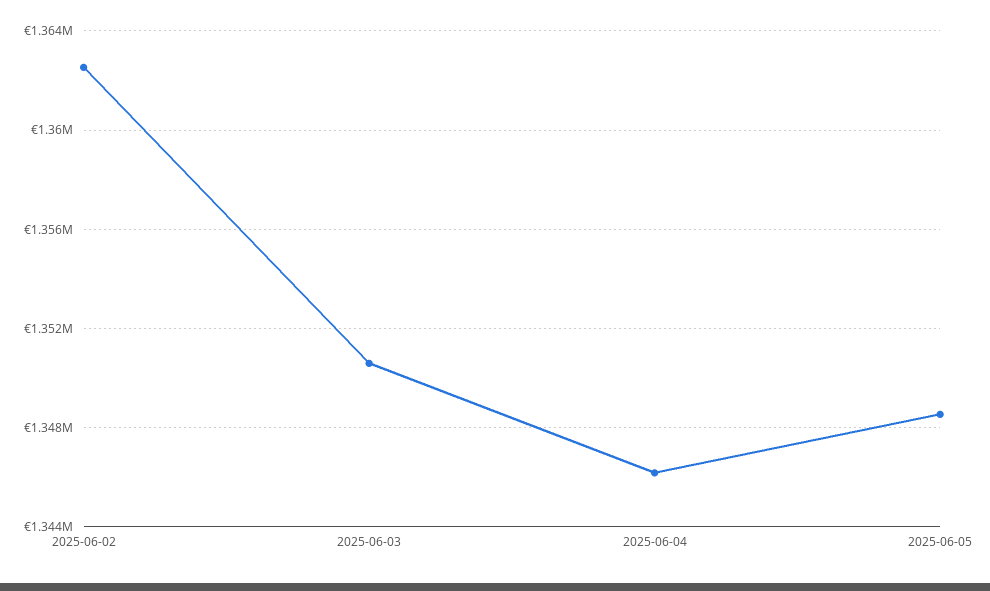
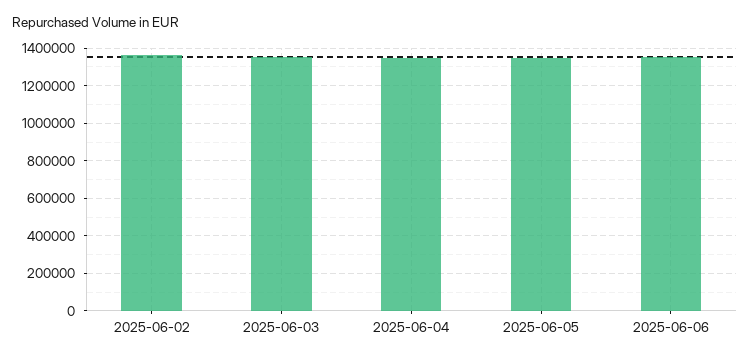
2025-06-06: none -> 1350000

